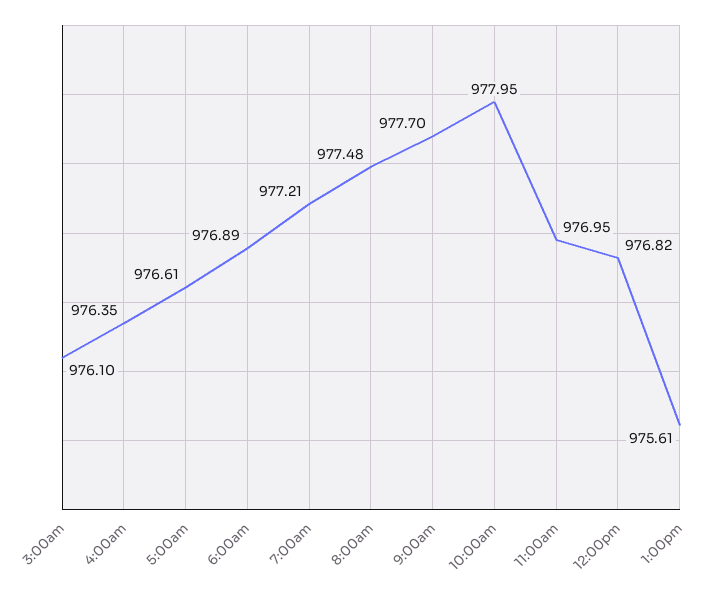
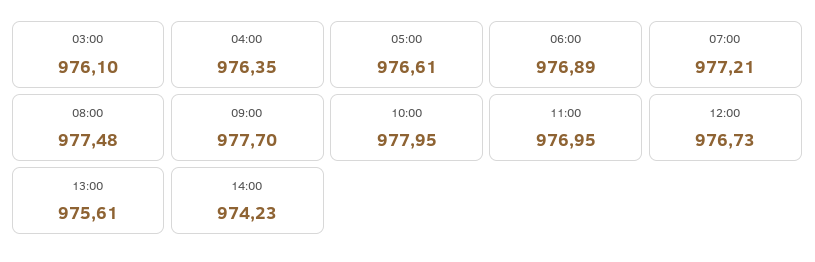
12:00pm: 976.82 -> 976.73
14:00: none -> 974.23

